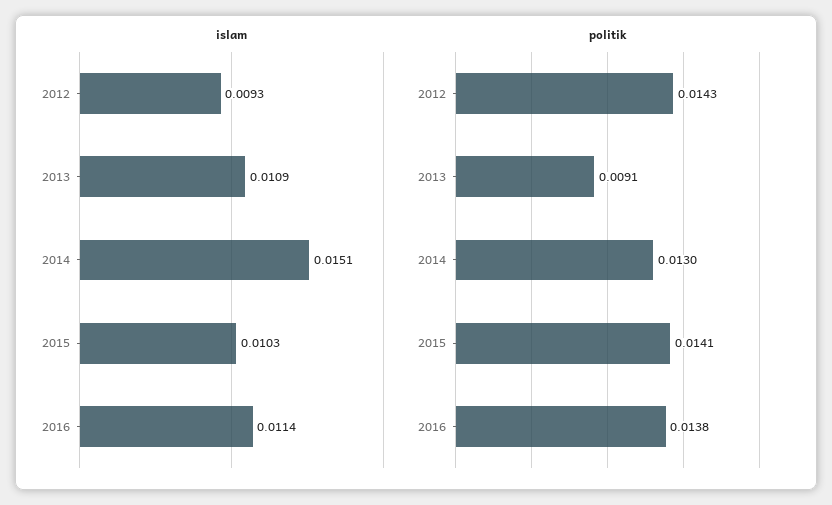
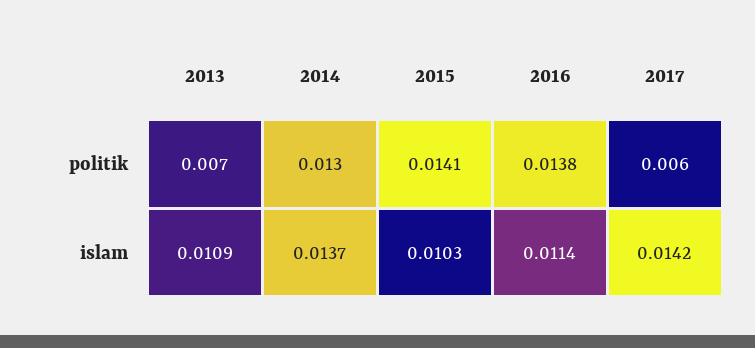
islam, 2012: 0.0093 -> none
islam, 2014: 0.0151 -> 0.0137
politik, 2012: 0.0143 -> none
politik, 2013: 0.0091 -> 0.007
politik, 2017: none -> 0.006
islam, 2017: none -> 0.0142

